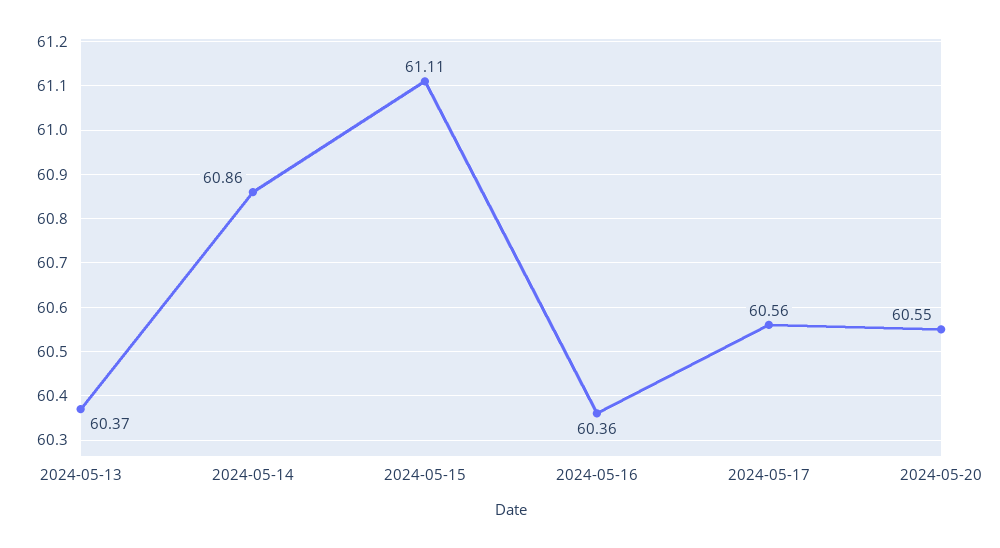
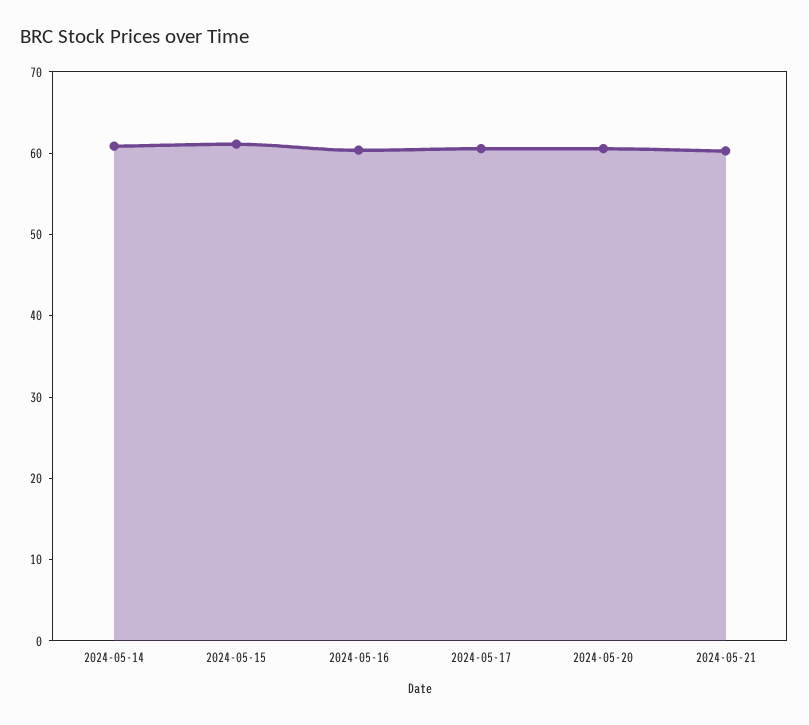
2024-05-13: 60.37 -> none
2024-05-21: none -> 60

